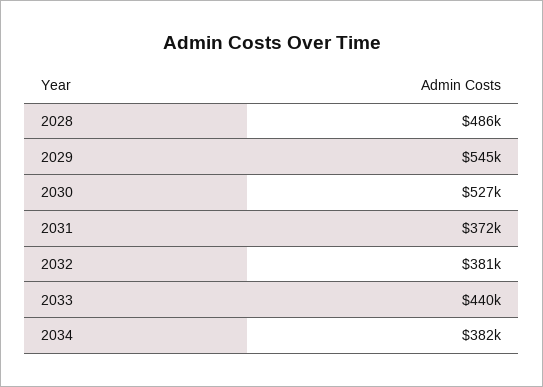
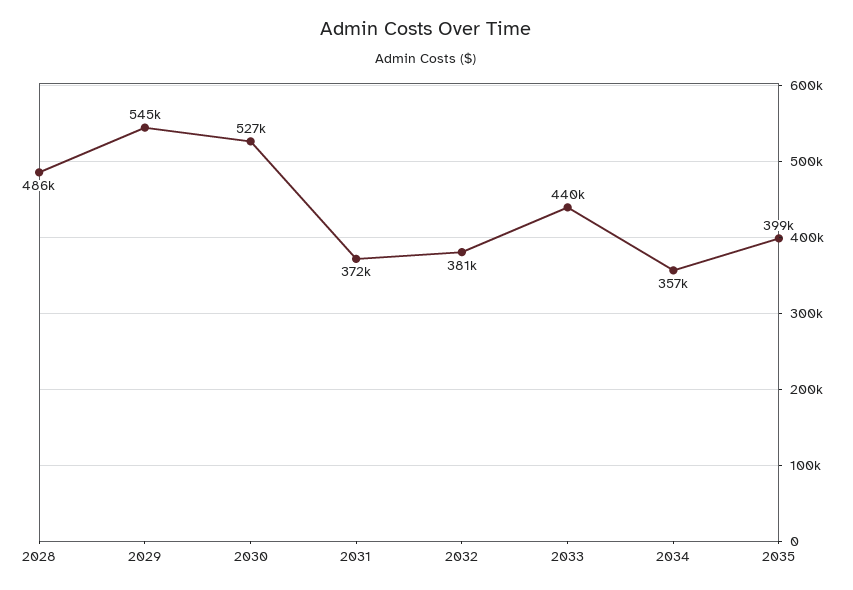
2034: 382000 -> 357000
2035: none -> 399000

